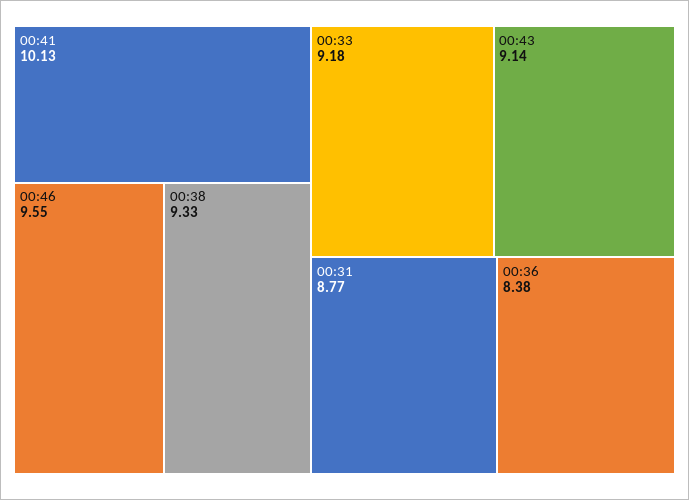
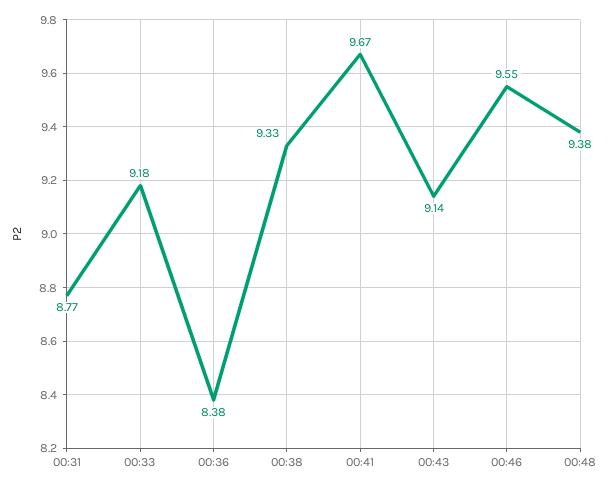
00:41: 10.13 -> 9.67
00:48: none -> 9.38

